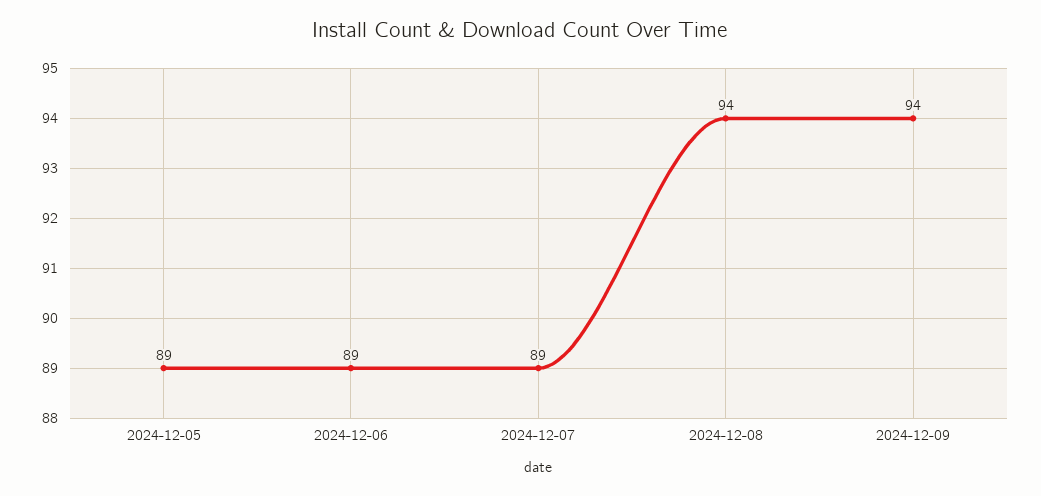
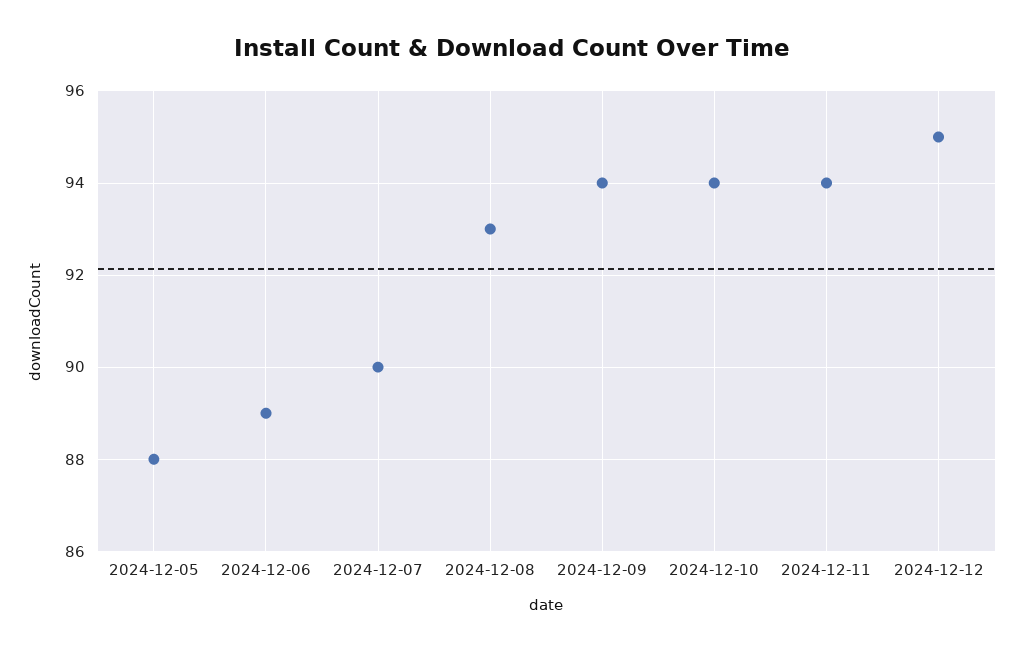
2024-12-05: 89 -> 88
2024-12-07: 89 -> 90
2024-12-08: 94 -> 93
2024-12-10: none -> 94
2024-12-11: none -> 94
2024-12-12: none -> 95

